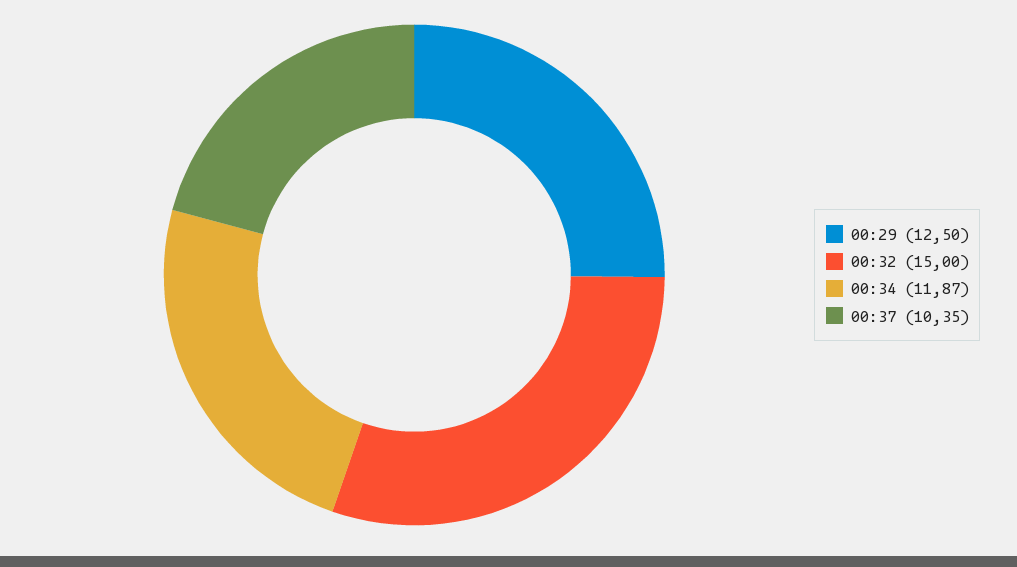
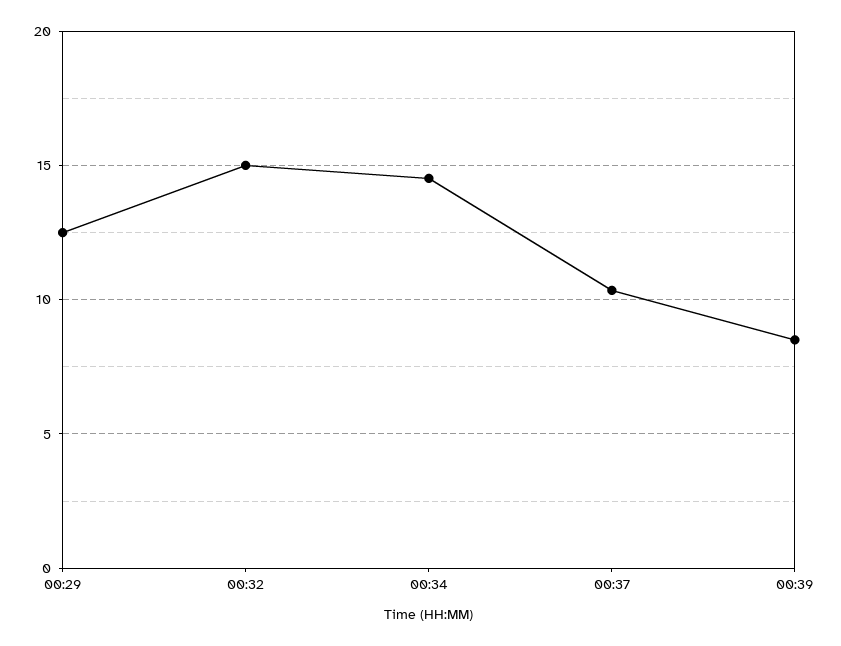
00:34: 11.87 -> 14.5
00:39: none -> 8.5

